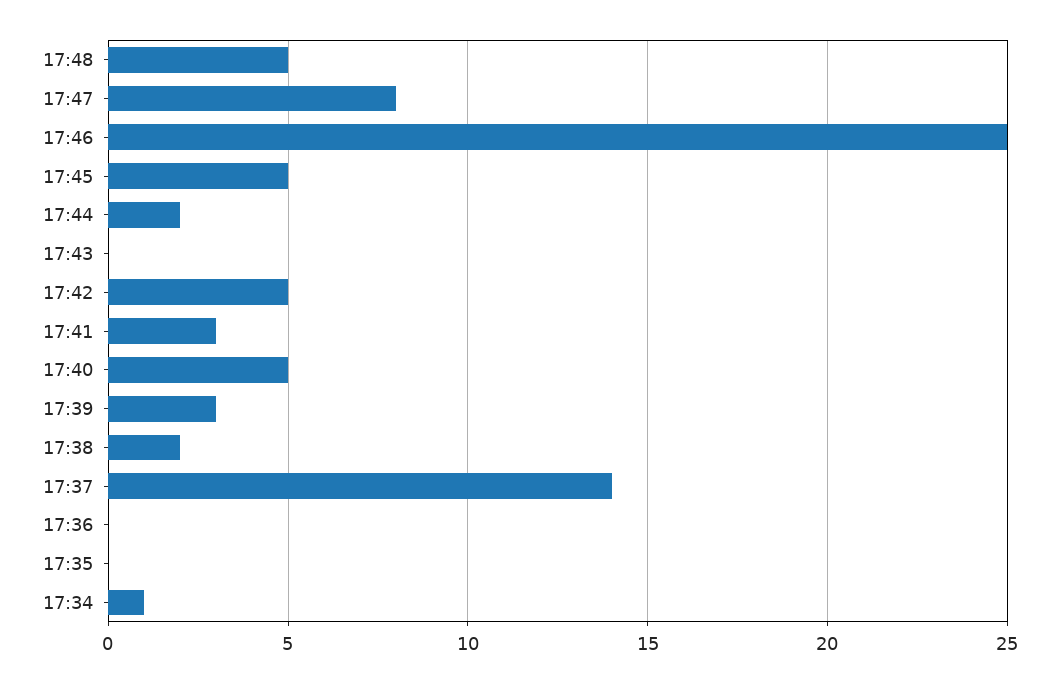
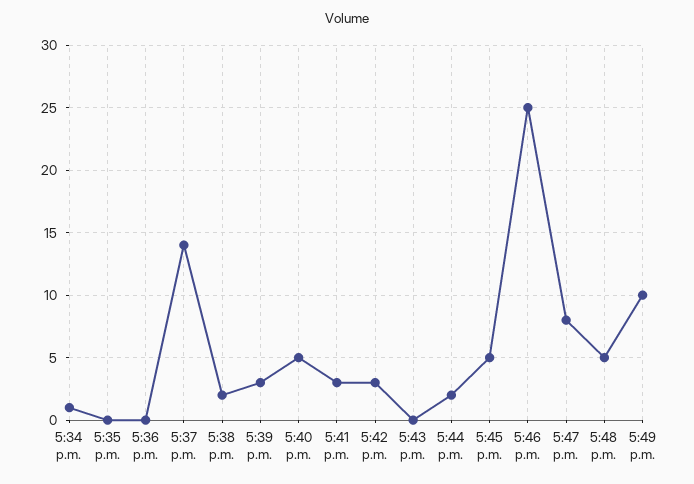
17:42: 5 -> 3
5:49 p.m.: none -> 10

